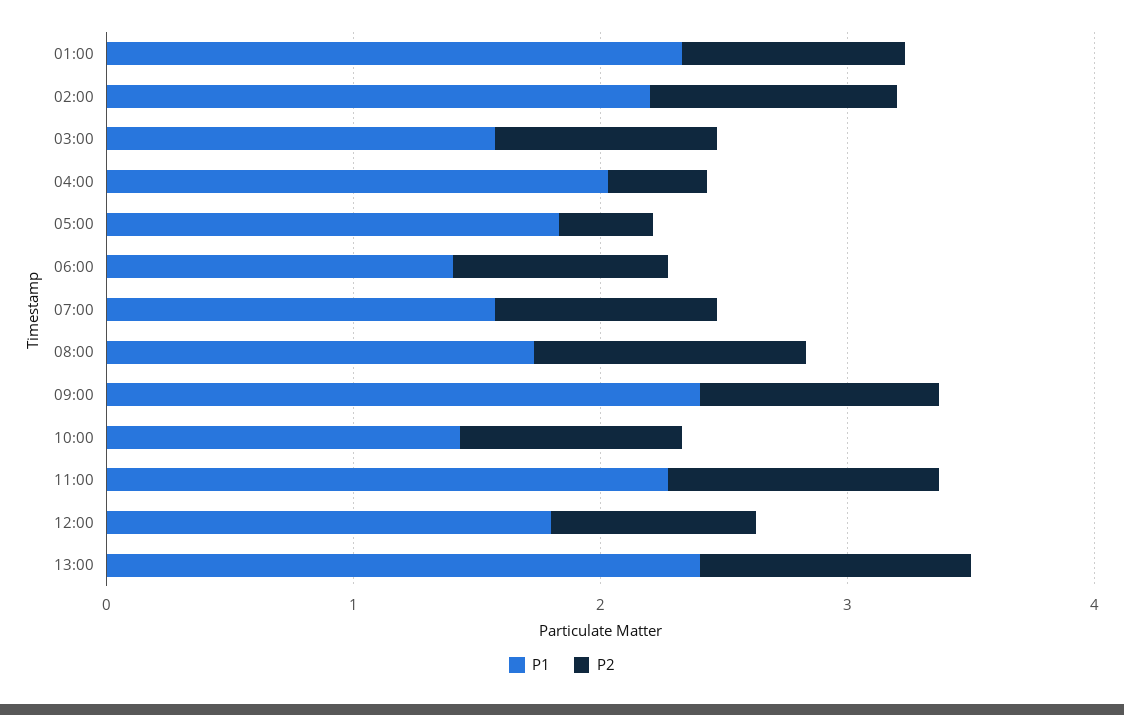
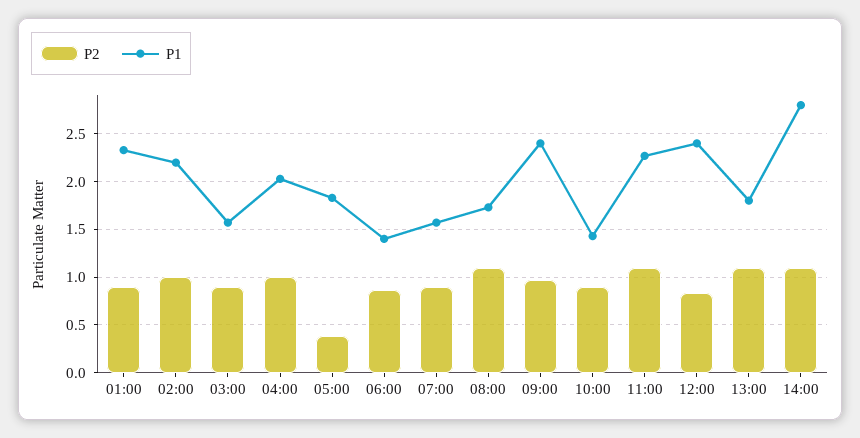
P2, 04:00: 0.4 -> 1
P1, 12:00: 1.8 -> 2.4
P1, 13:00: 2.4 -> 1.8
P2, 14:00: none -> 1.1
P1, 14:00: none -> 2.8

